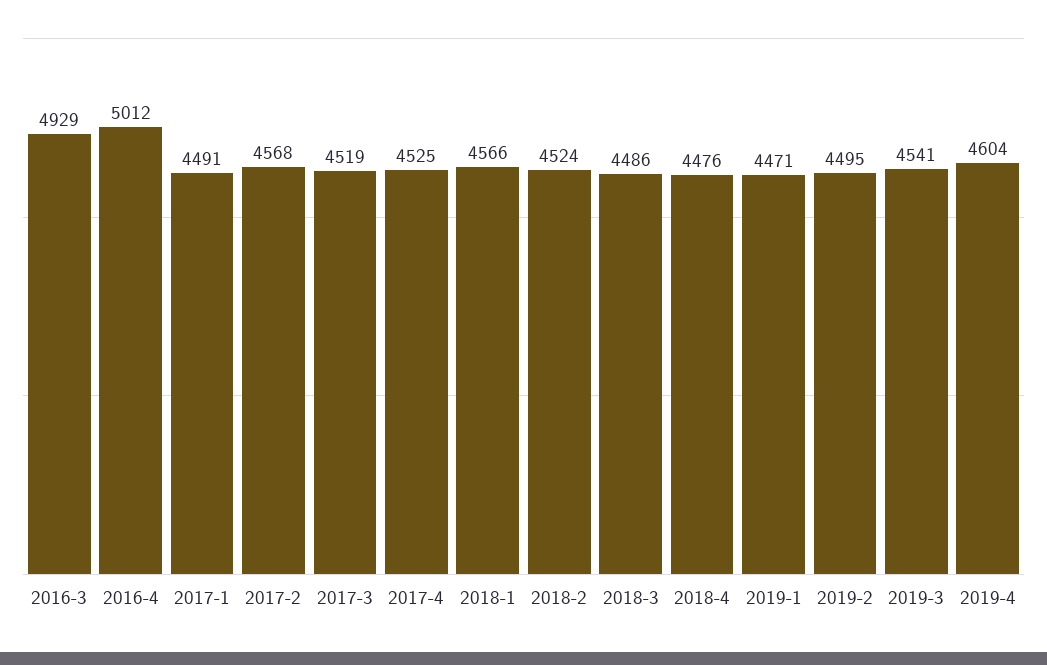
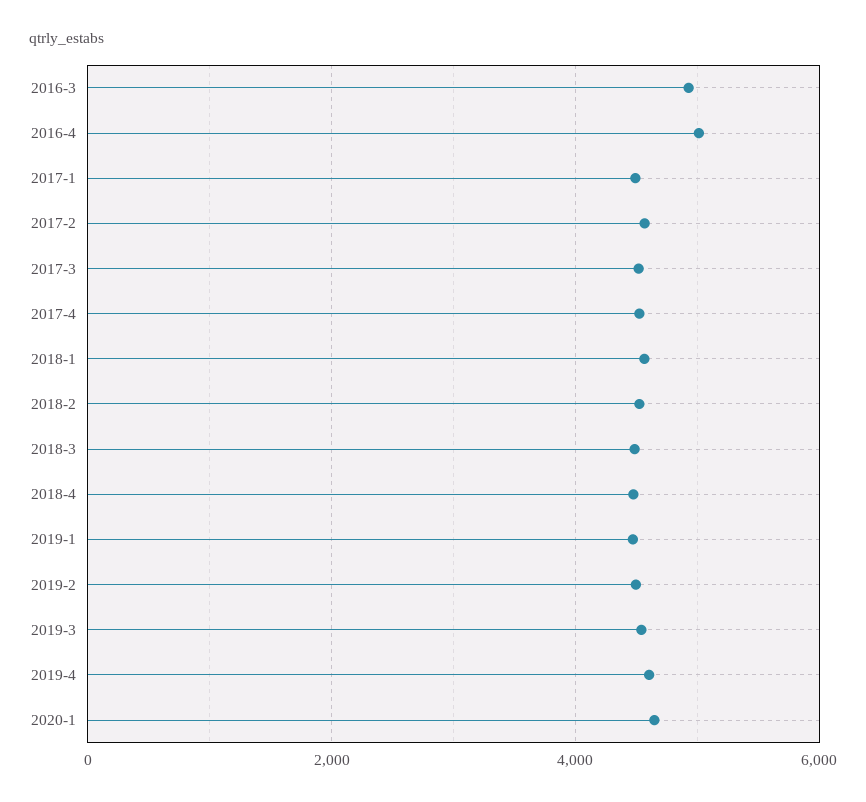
2020-1: none -> 4600

